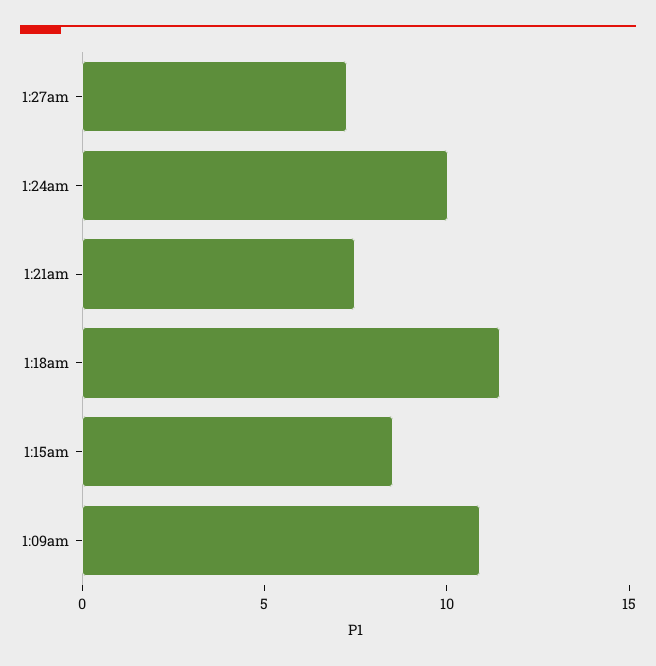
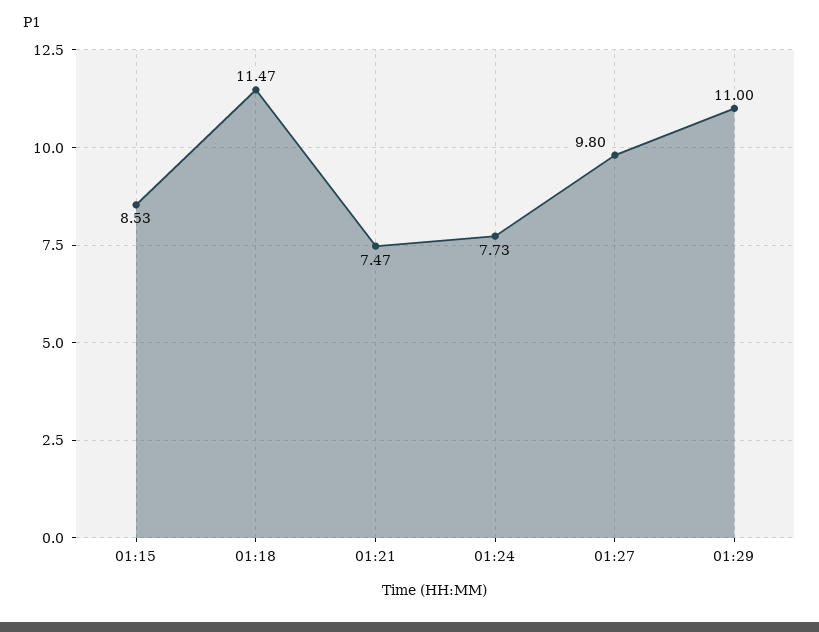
1:27am: 7 -> 9.8
1:24am: 10 -> 7.73
1:09am: 11 -> none
01:29: none -> 11

